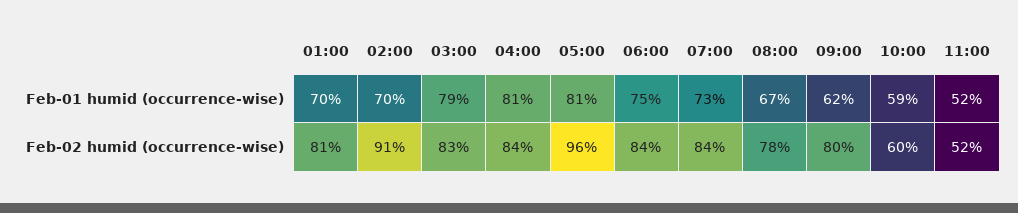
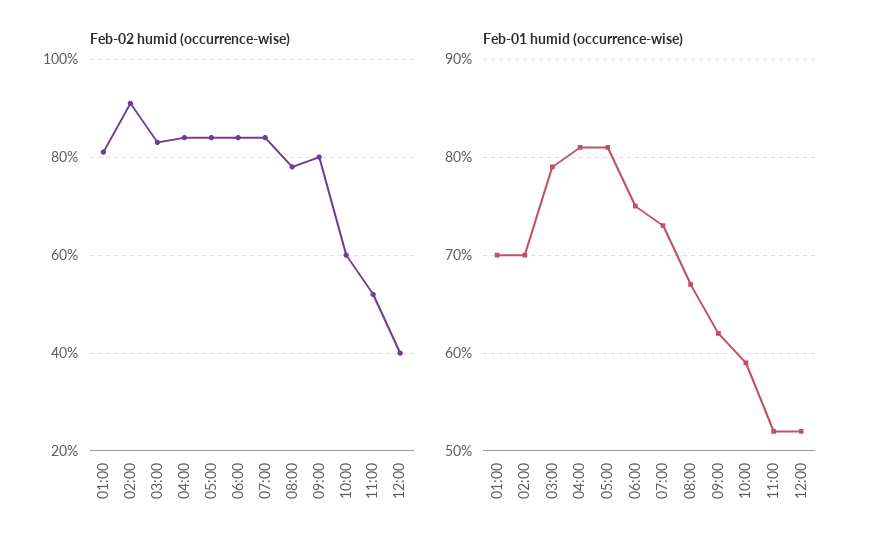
Feb-02 humid (occurrence-wise), 05:00: 96 -> 85
Feb-02 humid (occurrence-wise), 12:00: none -> 40
Feb-01 humid (occurrence-wise), 12:00: none -> 52

